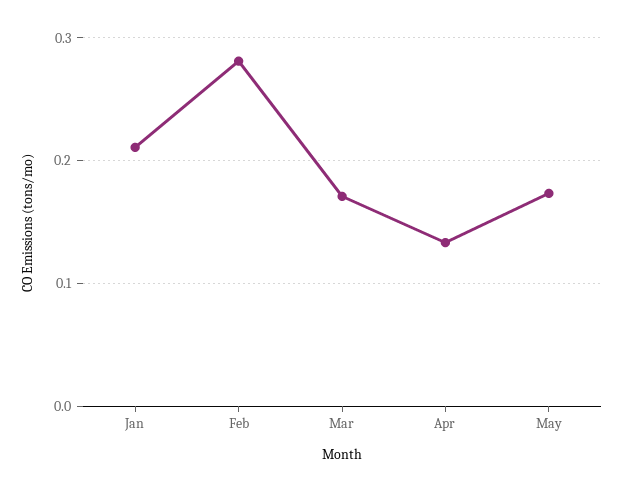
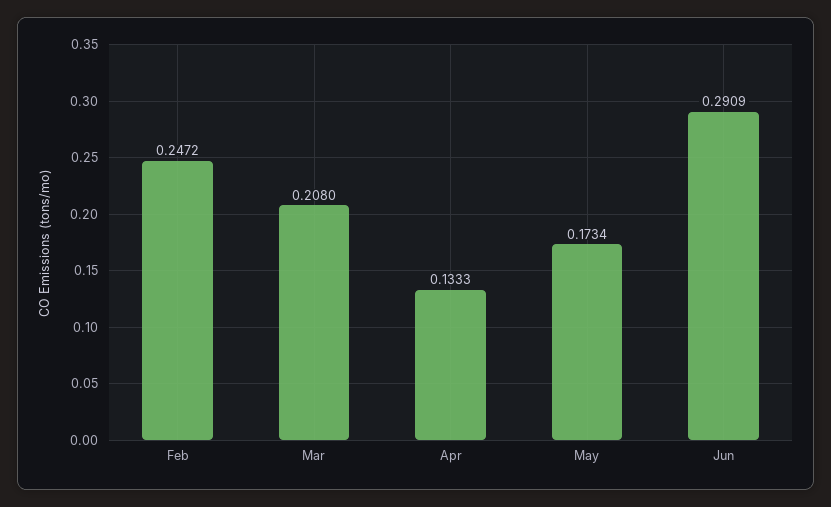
Jan: 0.21 -> none
Feb: 0.28 -> 0.2472
Mar: 0.17 -> 0.208
Jun: none -> 0.2909

